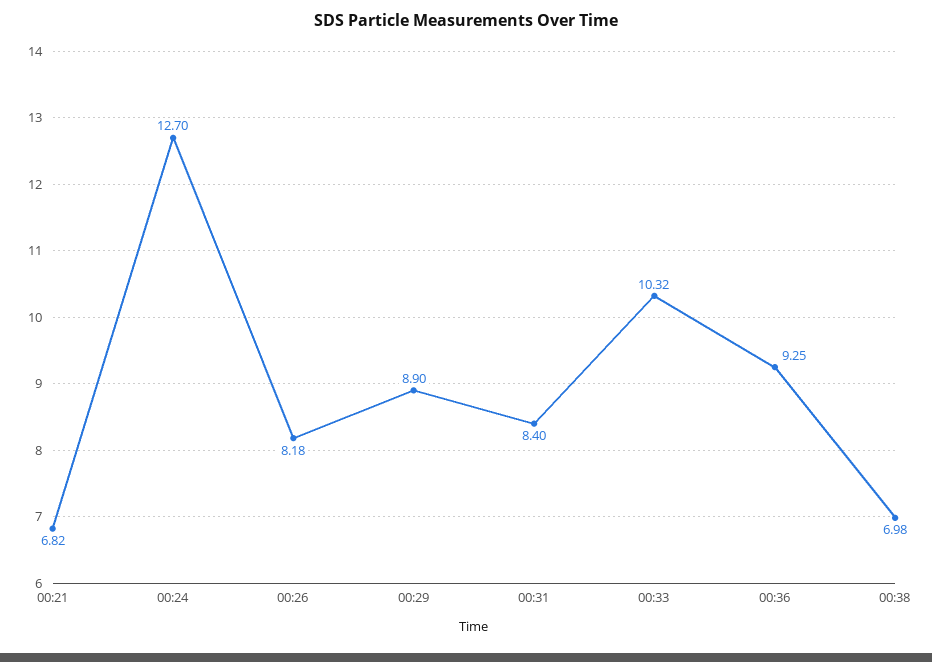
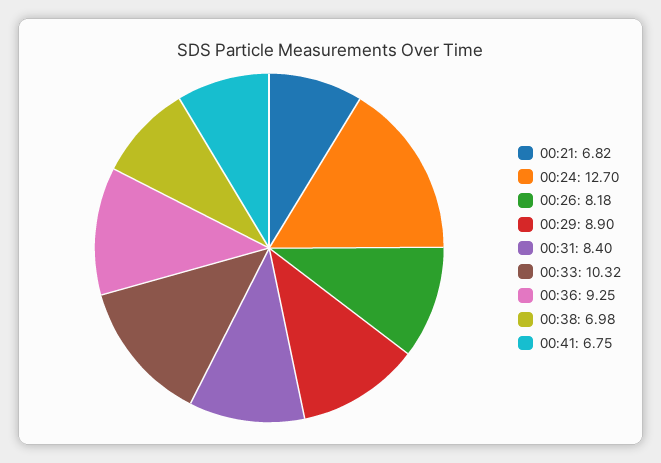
00:41: none -> 6.75

